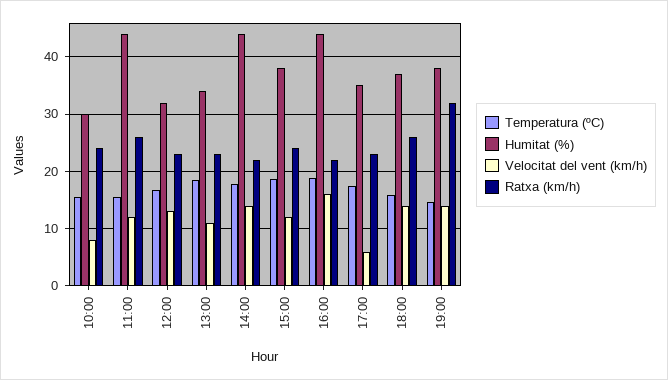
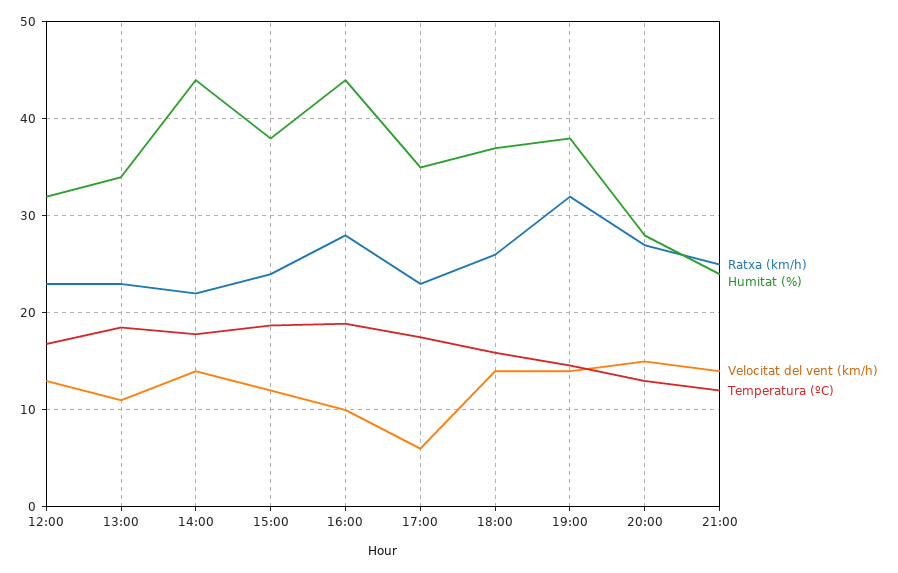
Temperatura (ºC), 10:00: 16 -> none
Humitat (%), 10:00: 30 -> none
Velocitat del vent (km/h), 10:00: 8 -> none
Ratxa (km/h), 10:00: 24 -> none
Temperatura (ºC), 11:00: 16 -> none
Humitat (%), 11:00: 44 -> none
Velocitat del vent (km/h), 11:00: 12 -> none
Ratxa (km/h), 11:00: 26 -> none
Velocitat del vent (km/h), 16:00: 16 -> 10
Ratxa (km/h), 16:00: 22 -> 28
Ratxa (km/h), 20:00: none -> 27
Humitat (%), 20:00: none -> 28
Velocitat del vent (km/h), 20:00: none -> 15
Temperatura (ºC), 20:00: none -> 13
Ratxa (km/h), 21:00: none -> 25
Humitat (%), 21:00: none -> 24
Velocitat del vent (km/h), 21:00: none -> 14
Temperatura (ºC), 21:00: none -> 12

